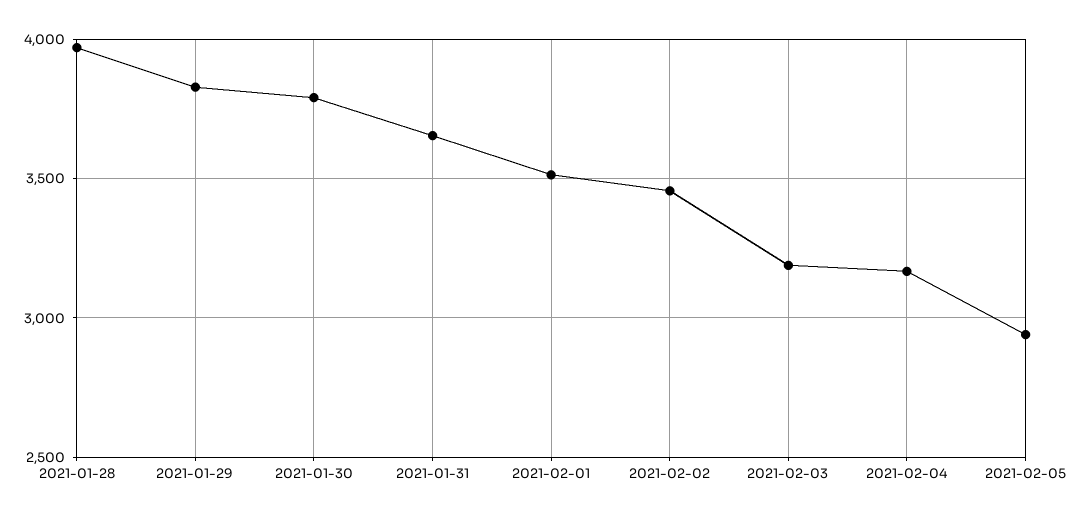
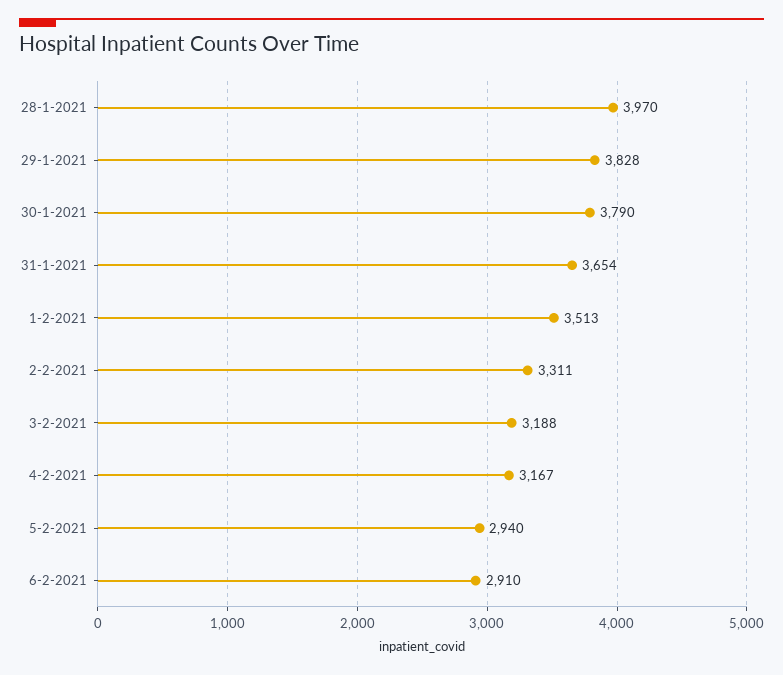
2021-02-02: 3450 -> 3311
6-2-2021: none -> 2910

